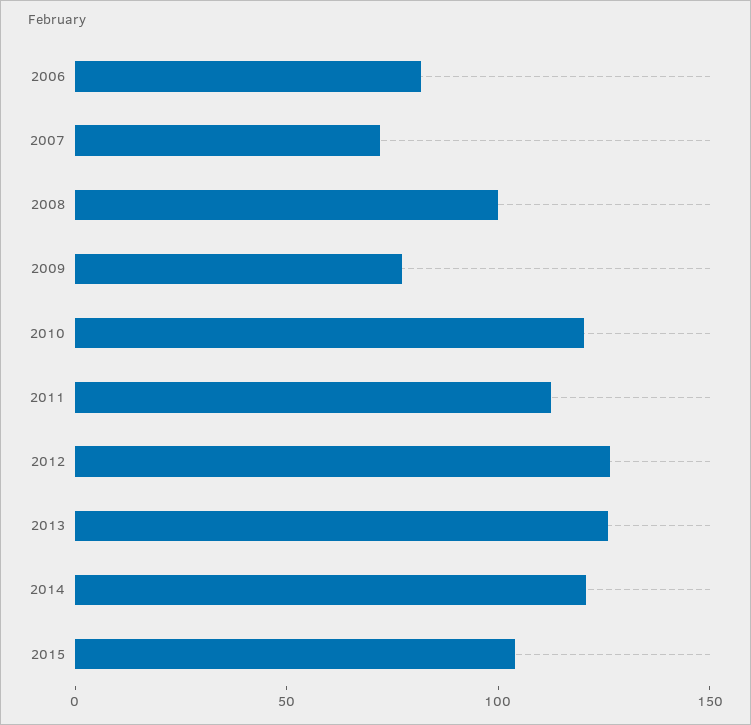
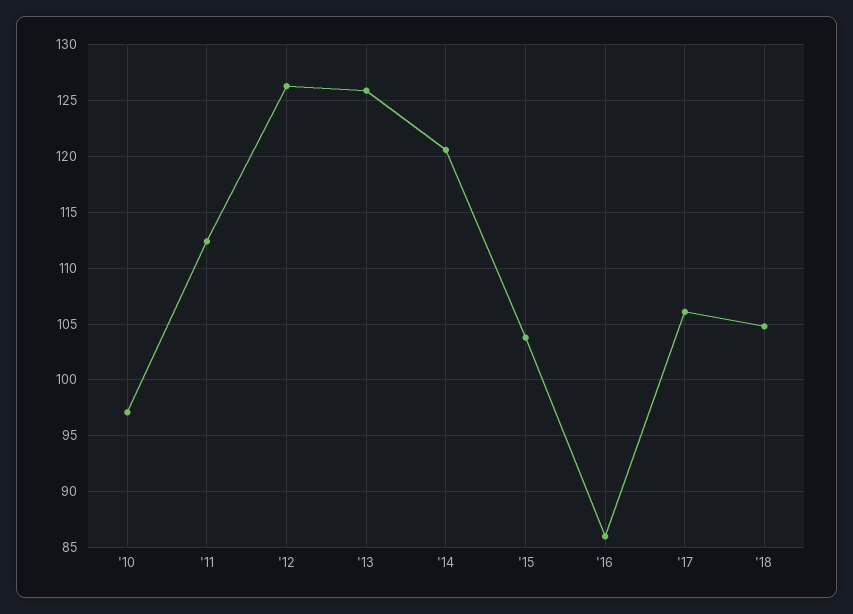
2006: 80 -> none
2007: 70 -> none
2008: 100 -> none
2009: 80 -> none
2010: 120 -> 97
'16: none -> 86
'17: none -> 106
'18: none -> 105

